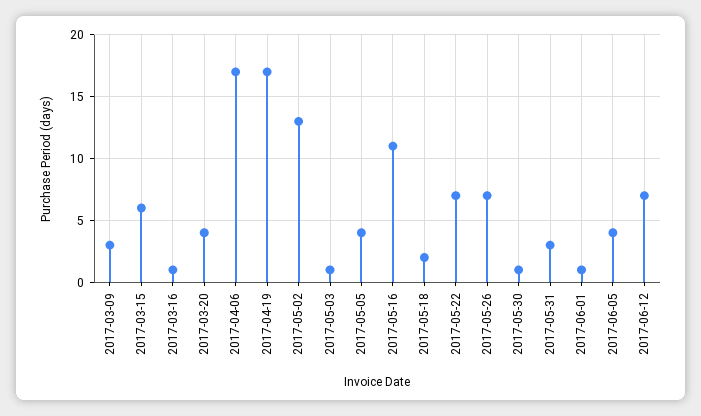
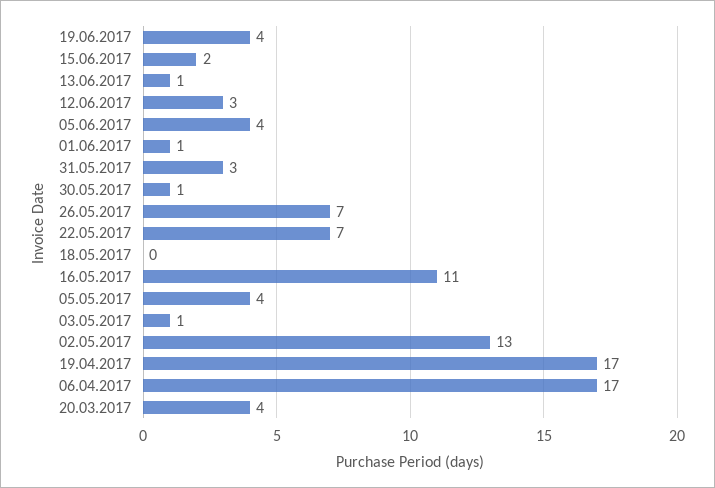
2017-03-09: 3 -> none
2017-03-15: 6 -> none
2017-03-16: 1 -> none
2017-05-18: 2 -> 0
2017-06-12: 7 -> 3
19.06.2017: none -> 4
15.06.2017: none -> 2
13.06.2017: none -> 1

